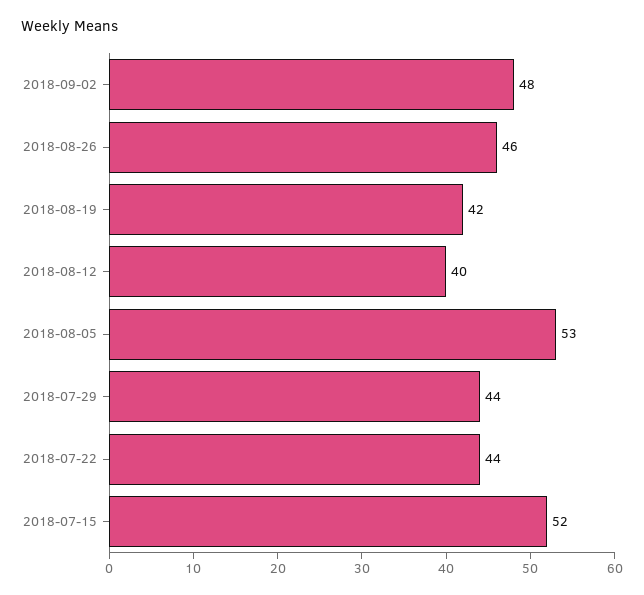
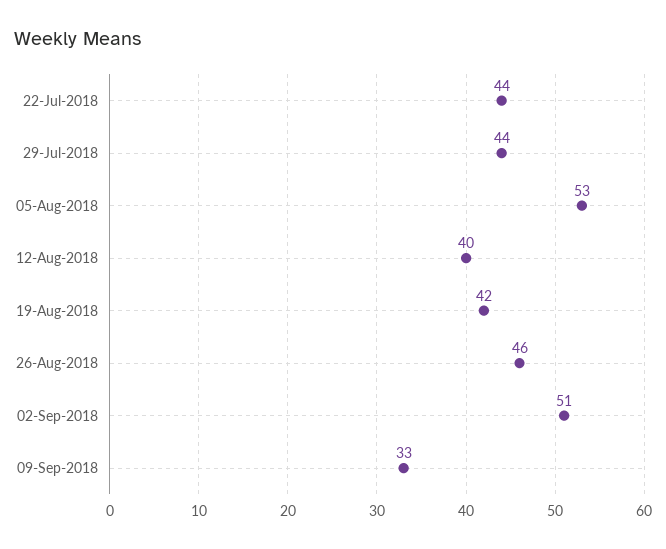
2018-09-02: 48 -> 51
2018-07-15: 52 -> none
09-Sep-2018: none -> 33

